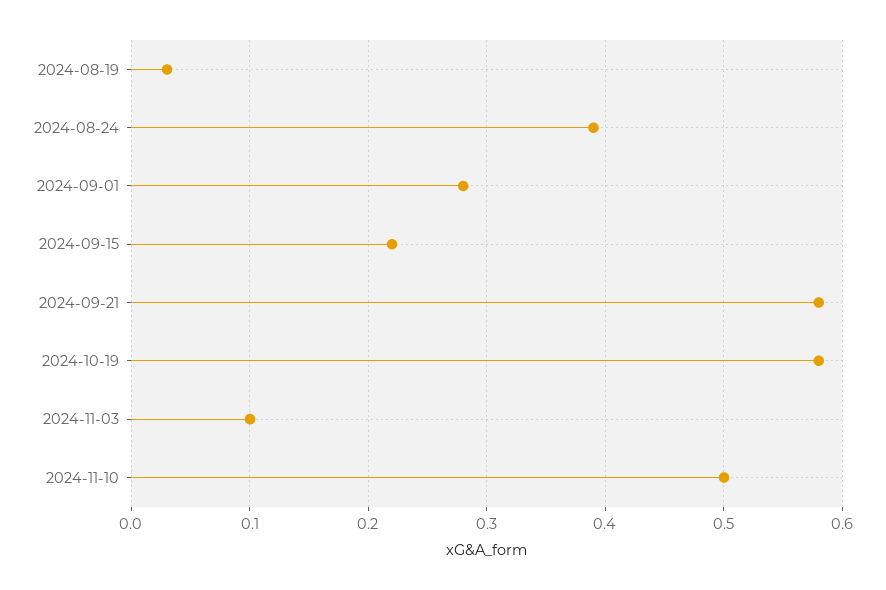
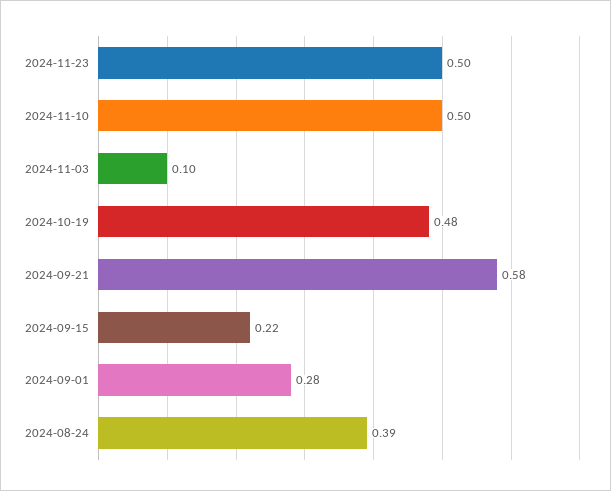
2024-08-19: 0.03 -> none
2024-10-19: 0.58 -> 0.48
2024-11-23: none -> 0.5

